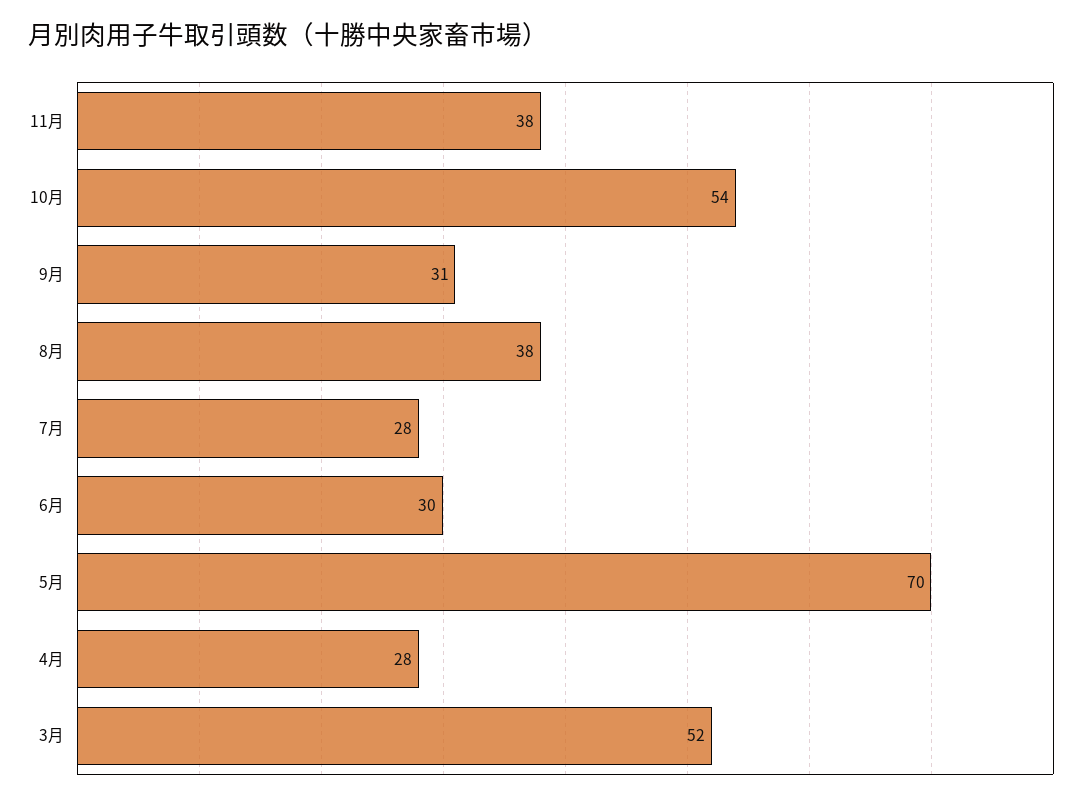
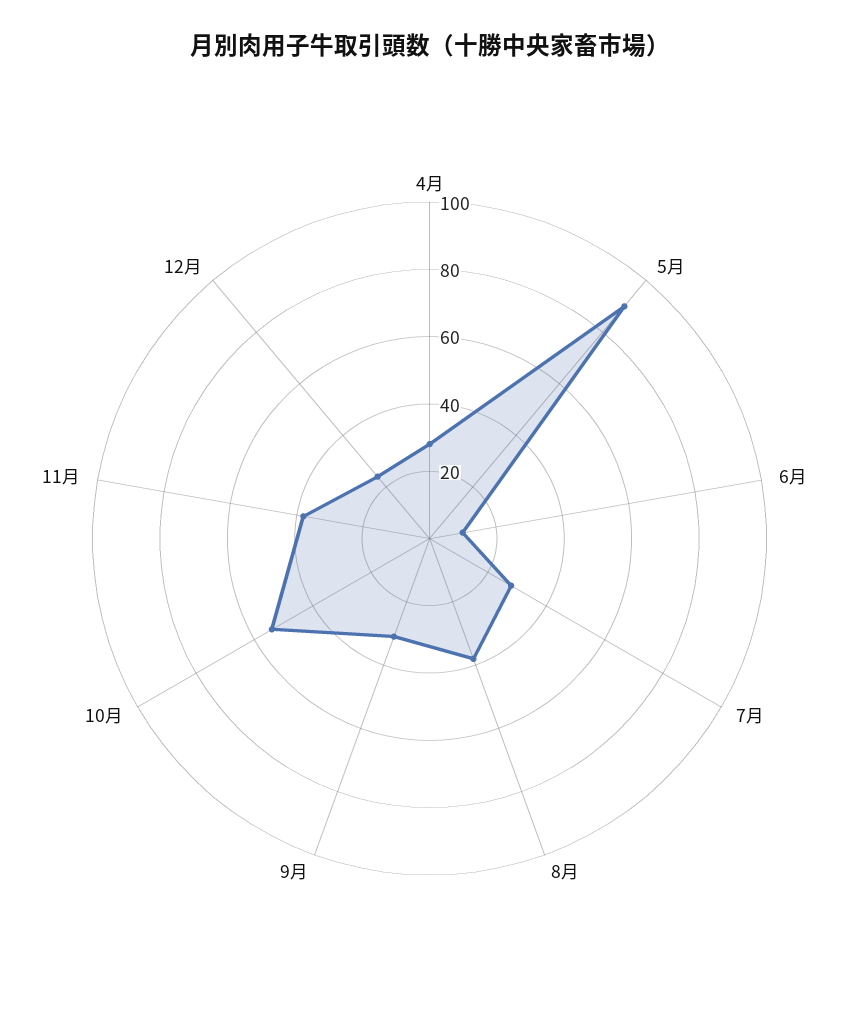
6月: 30 -> 10
5月: 70 -> 90
3月: 52 -> none
12月: none -> 25

